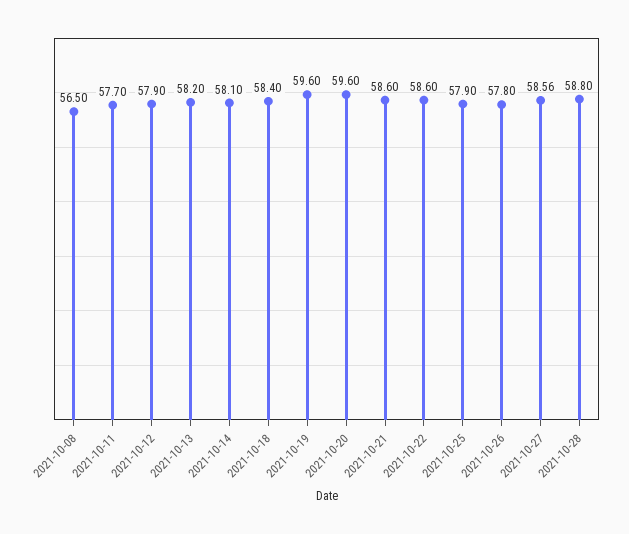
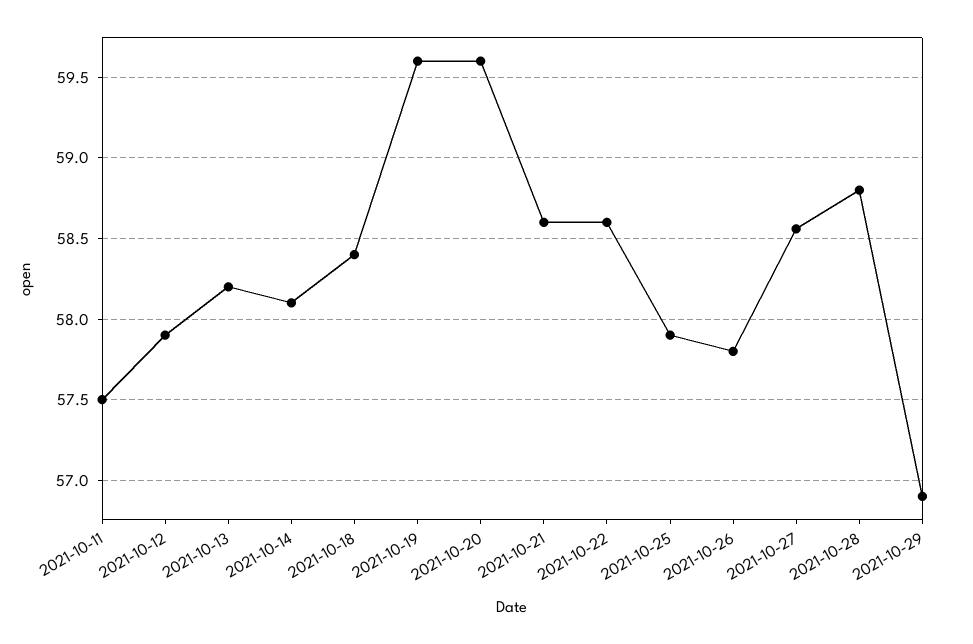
2021-10-08: 56.5 -> none
2021-10-11: 57.7 -> 57.5
2021-10-29: none -> 56.9

